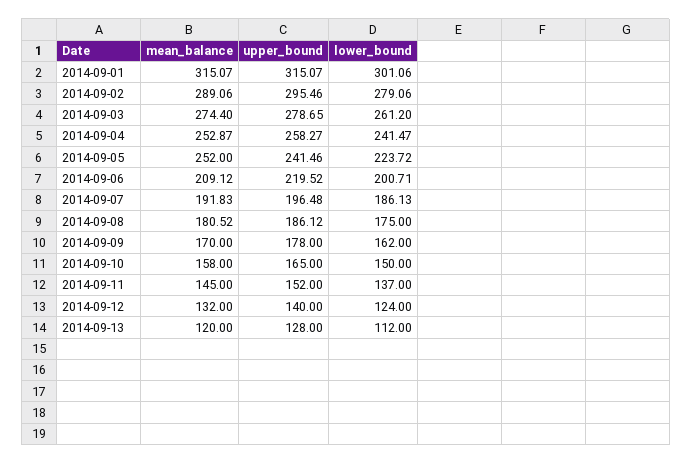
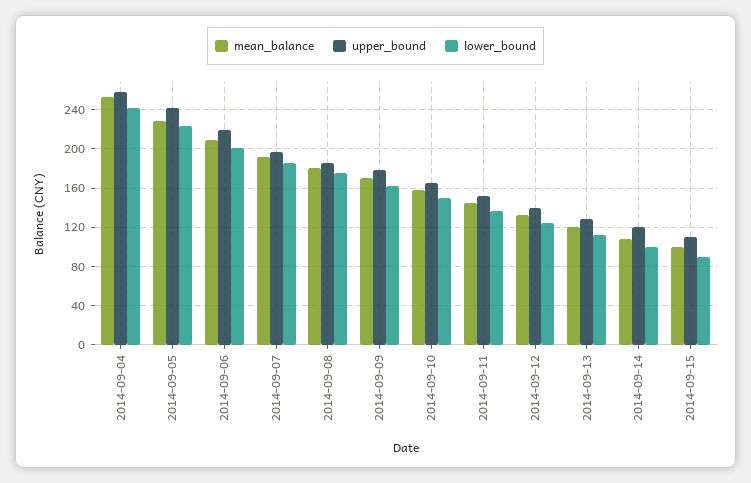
mean_balance, 2014-09-01: 315.07 -> none
upper_bound, 2014-09-01: 315.07 -> none
lower_bound, 2014-09-01: 301.06 -> none
mean_balance, 2014-09-02: 289.06 -> none
upper_bound, 2014-09-02: 295.46 -> none
lower_bound, 2014-09-02: 279.06 -> none
mean_balance, 2014-09-03: 274.4 -> none
upper_bound, 2014-09-03: 278.65 -> none
lower_bound, 2014-09-03: 261.2 -> none
mean_balance, 2014-09-05: 252 -> 230
mean_balance, 2014-09-14: none -> 110
upper_bound, 2014-09-14: none -> 120
lower_bound, 2014-09-14: none -> 100
mean_balance, 2014-09-15: none -> 100
upper_bound, 2014-09-15: none -> 110
lower_bound, 2014-09-15: none -> 90

